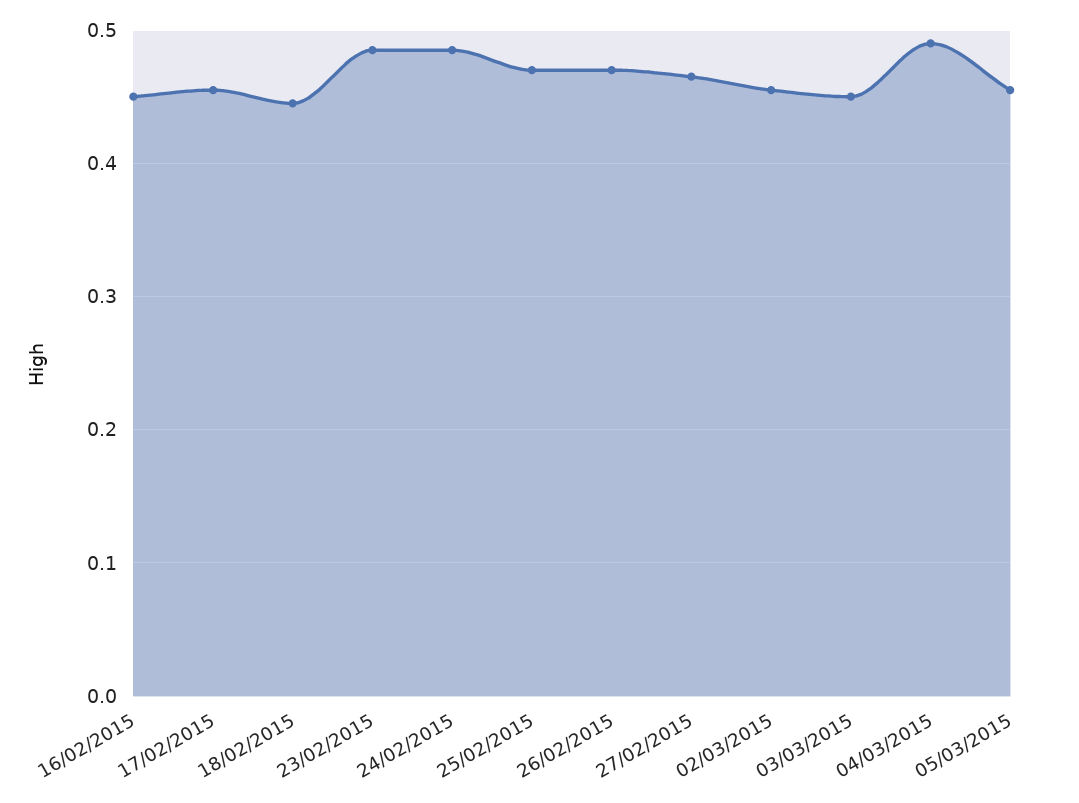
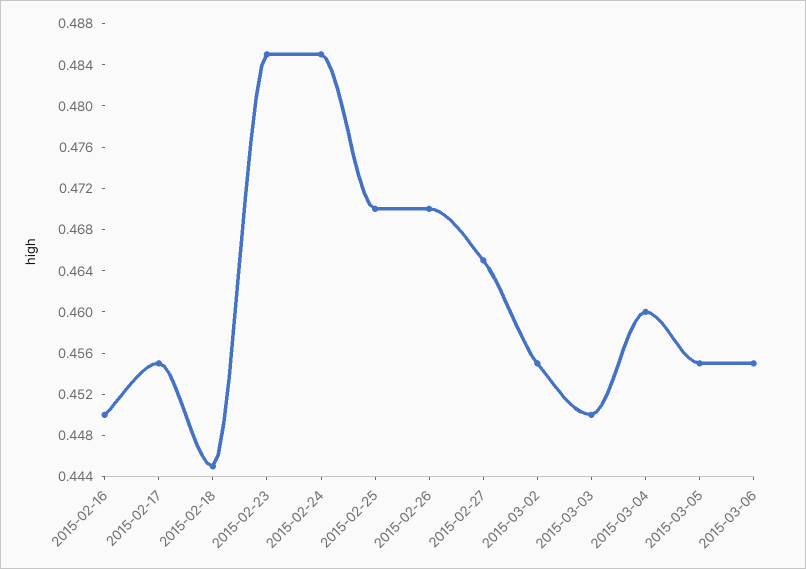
04/03/2015: 0.49 -> 0.46
2015-03-06: none -> 0.455

